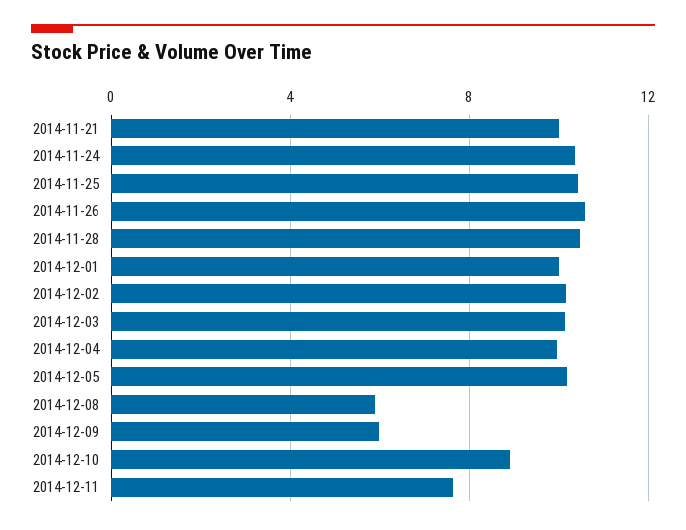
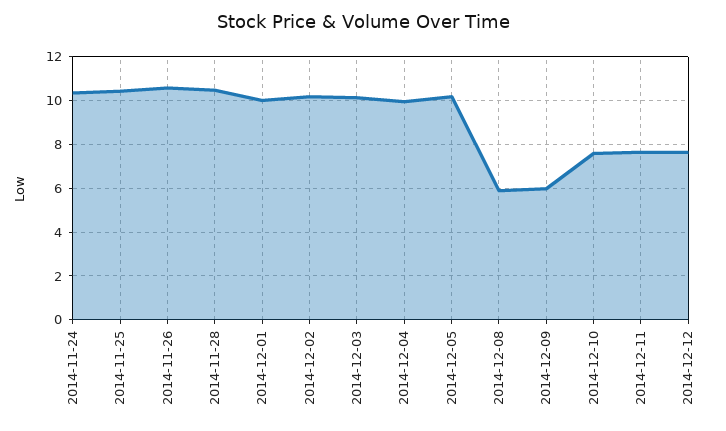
2014-11-21: 10 -> none
2014-12-10: 9 -> 7.5
2014-12-12: none -> 7.5

